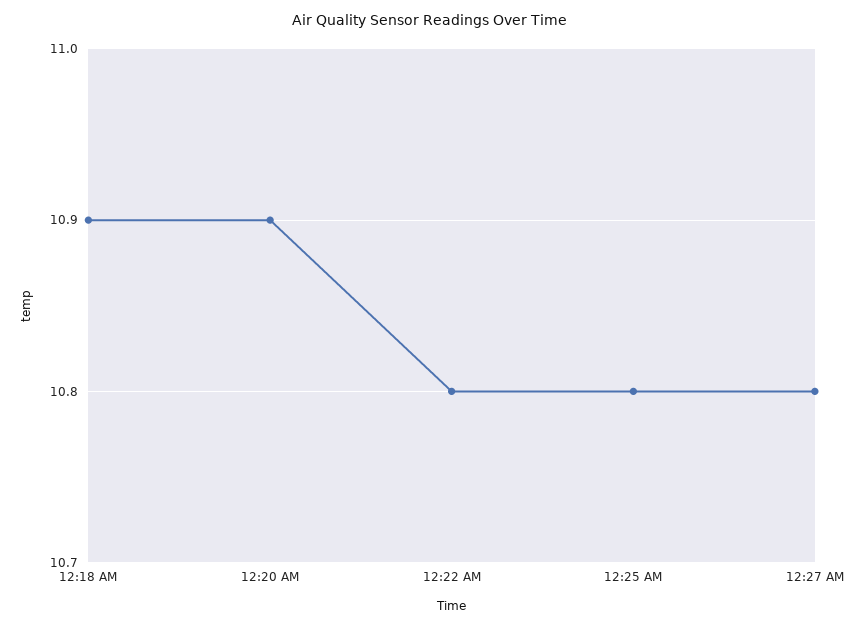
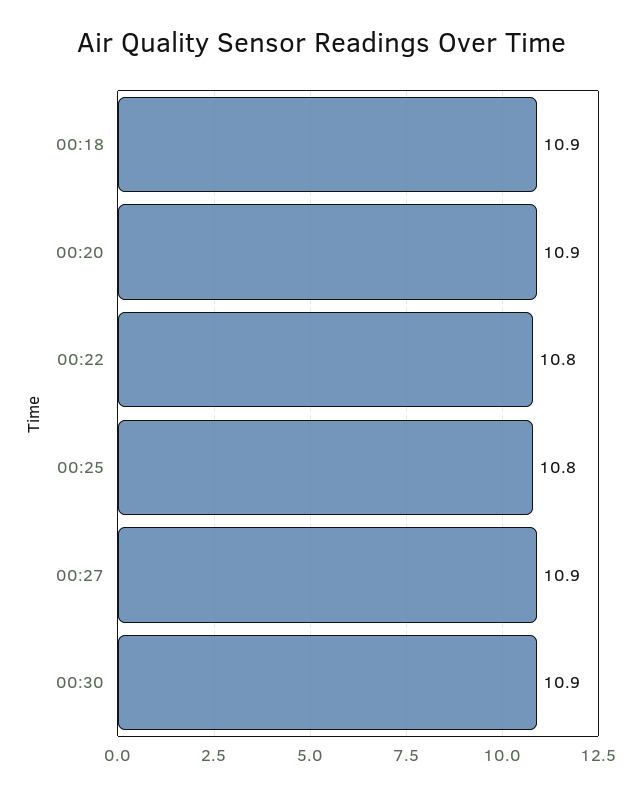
12:27 AM: 10.8 -> 10.9
00:30: none -> 10.9

